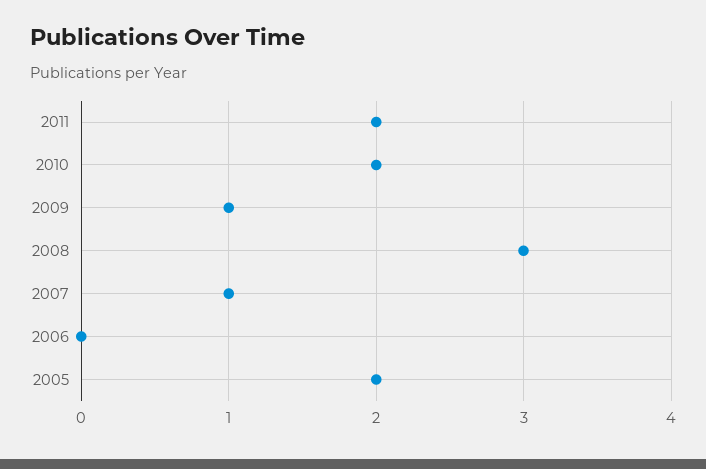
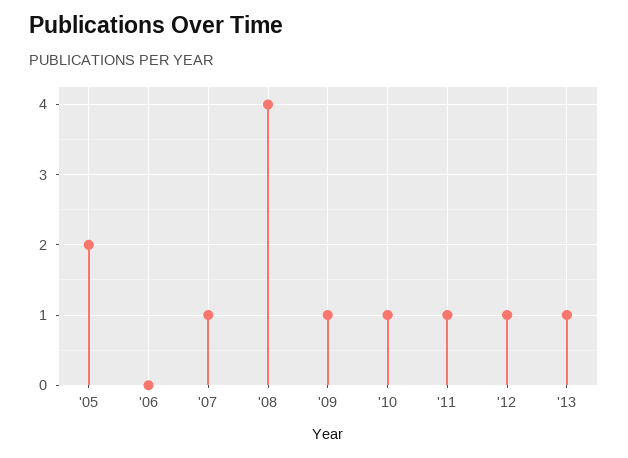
2011: 2 -> 1
2010: 2 -> 1
2008: 3 -> 4
'12: none -> 1
'13: none -> 1

